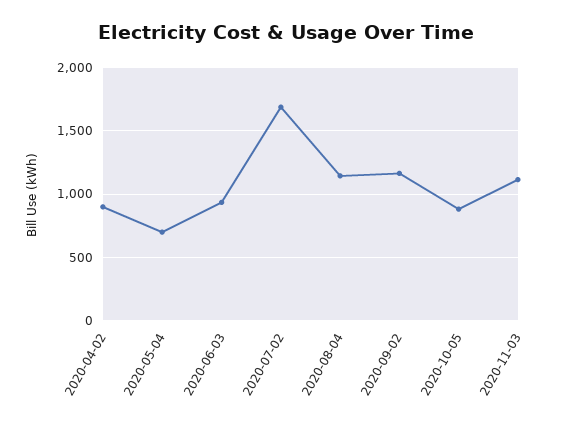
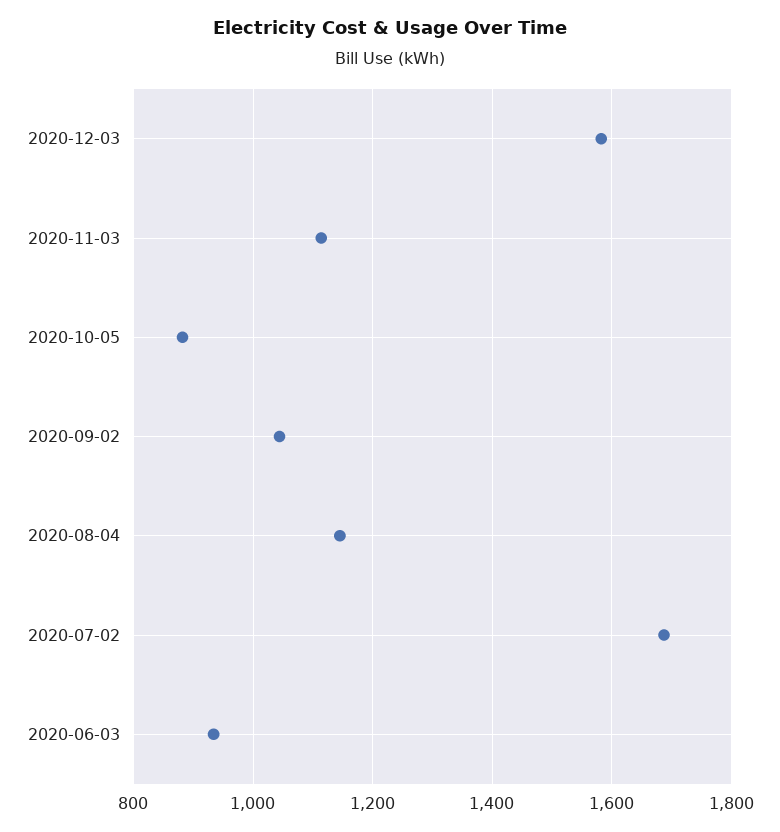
2020-04-02: 900 -> none
2020-05-04: 700 -> none
2020-09-02: 1150 -> 1040
2020-12-03: none -> 1580

